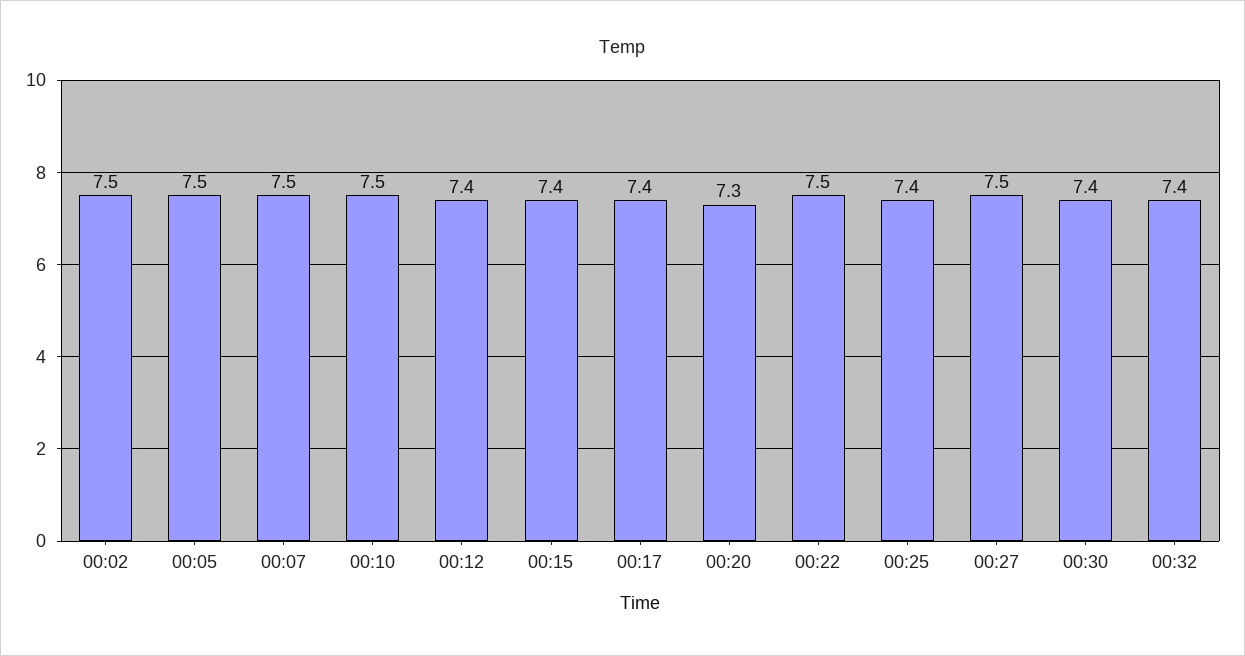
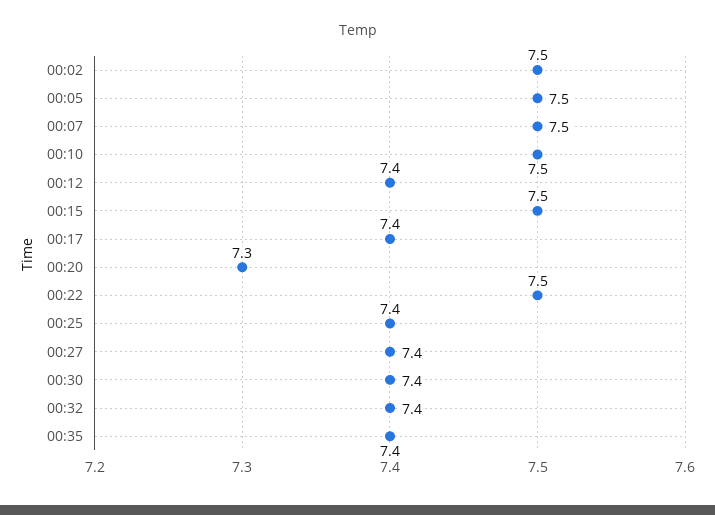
00:15: 7.4 -> 7.5
00:27: 7.5 -> 7.4
00:35: none -> 7.4

